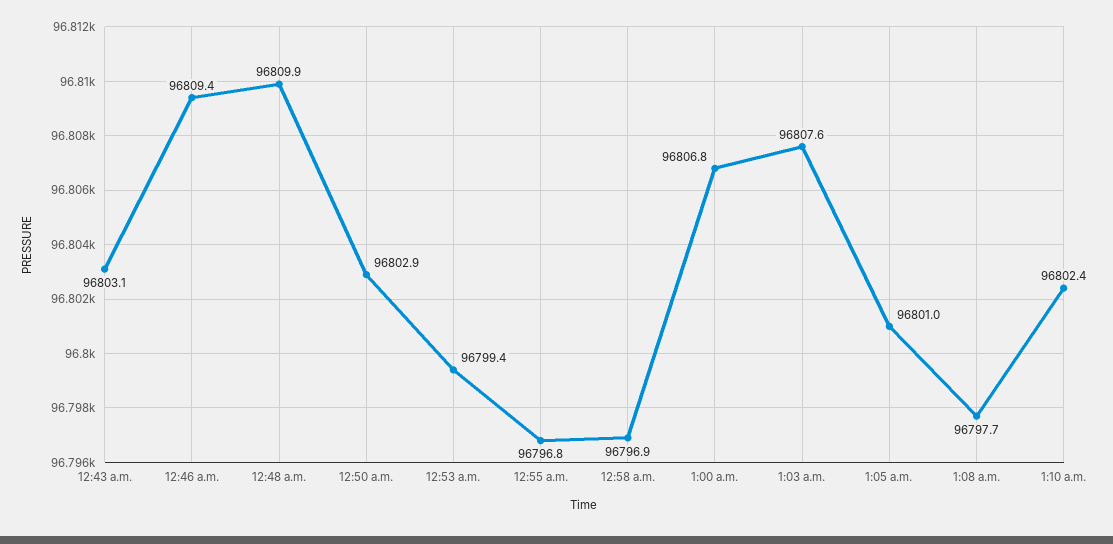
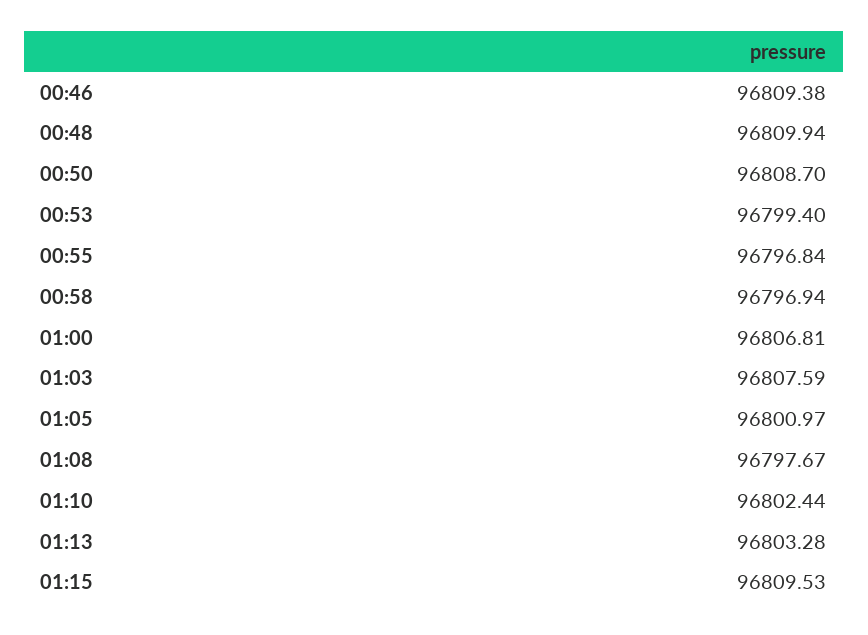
12:43 a.m.: 96803.1 -> none
12:50 a.m.: 96802.9 -> 96808.7
01:13: none -> 96803.28
01:15: none -> 96809.53

